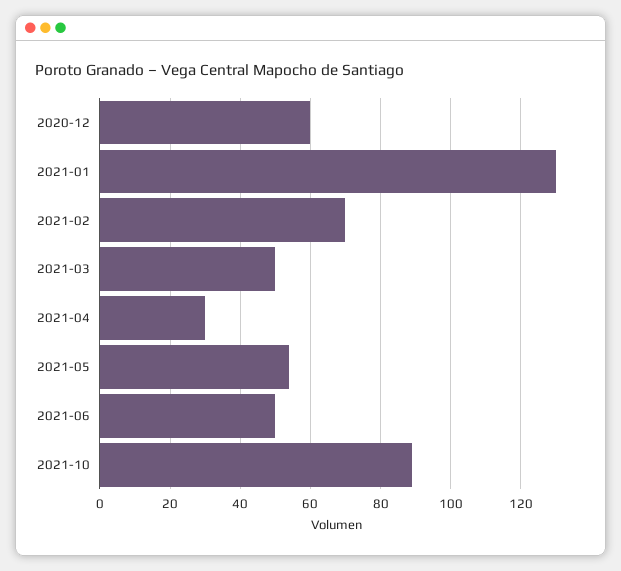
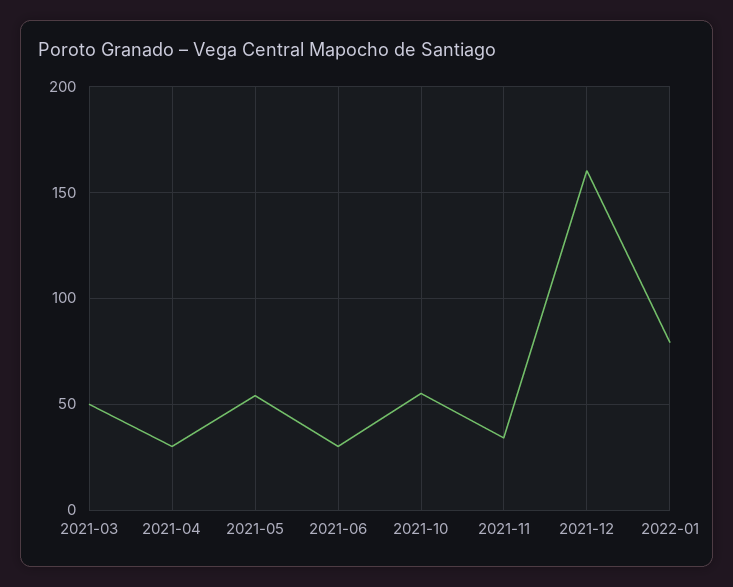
2020-12: 60 -> none
2021-01: 130 -> none
2021-02: 70 -> none
2021-06: 50 -> 30
2021-10: 90 -> 55
2021-11: none -> 35
2021-12: none -> 160
2022-01: none -> 80

